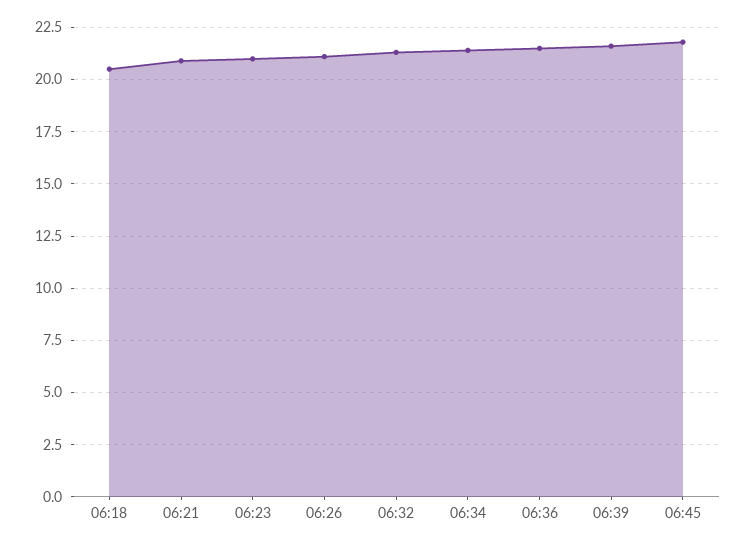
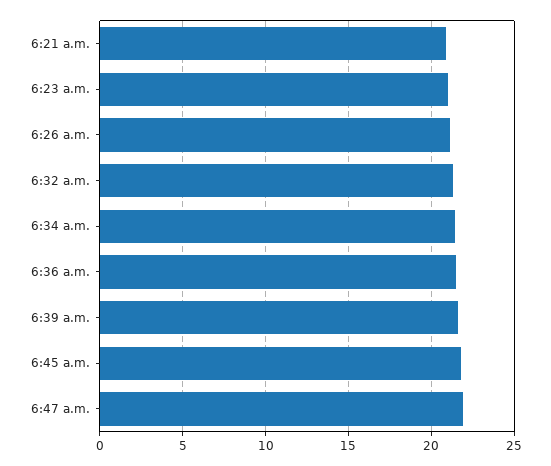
06:18: 20.5 -> none
6:47 a.m.: none -> 22

